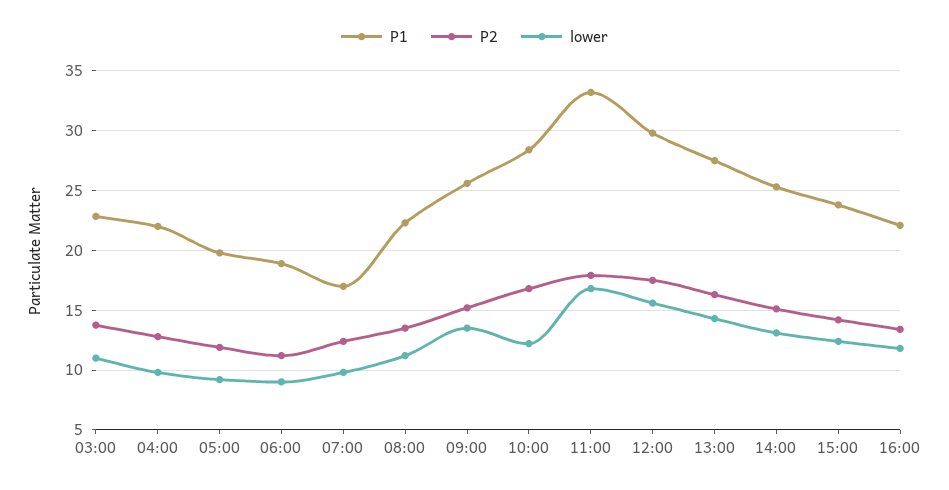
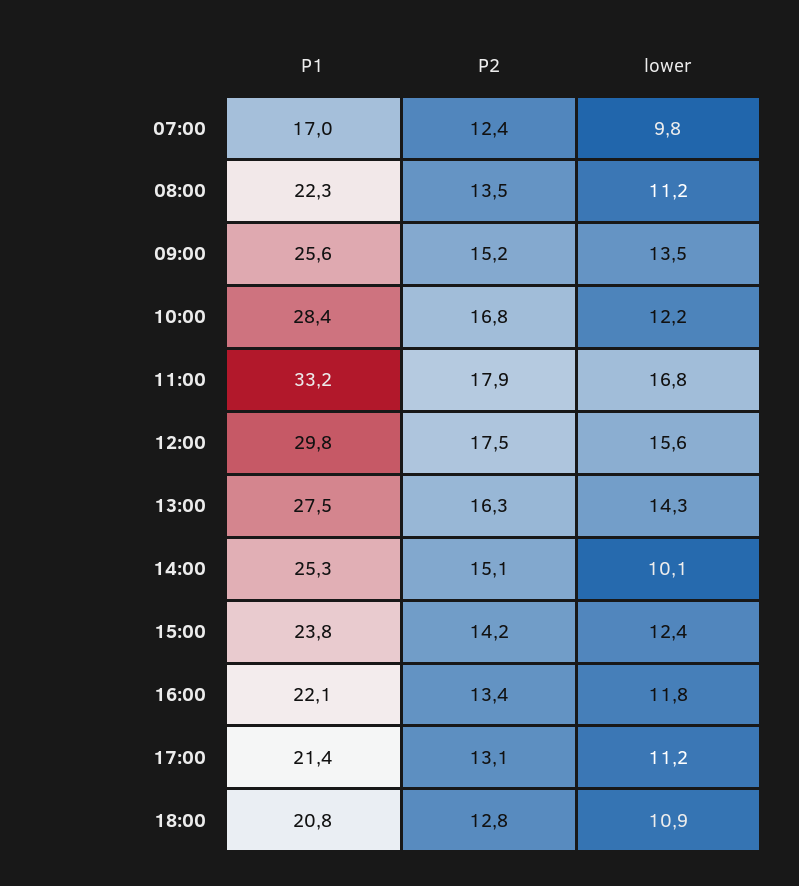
P1, 03:00: 23 -> none
P2, 03:00: 14 -> none
lower, 03:00: 11 -> none
P1, 04:00: 22 -> none
P2, 04:00: 13 -> none
lower, 04:00: 10 -> none
P1, 05:00: 20 -> none
P2, 05:00: 12 -> none
lower, 05:00: 9 -> none
P1, 06:00: 19 -> none
P2, 06:00: 11 -> none
lower, 06:00: 9 -> none
lower, 14:00: 13 -> 10.1
P1, 17:00: none -> 21.4
P2, 17:00: none -> 13.1
lower, 17:00: none -> 11.2
P1, 18:00: none -> 20.8
P2, 18:00: none -> 12.8
lower, 18:00: none -> 10.9

